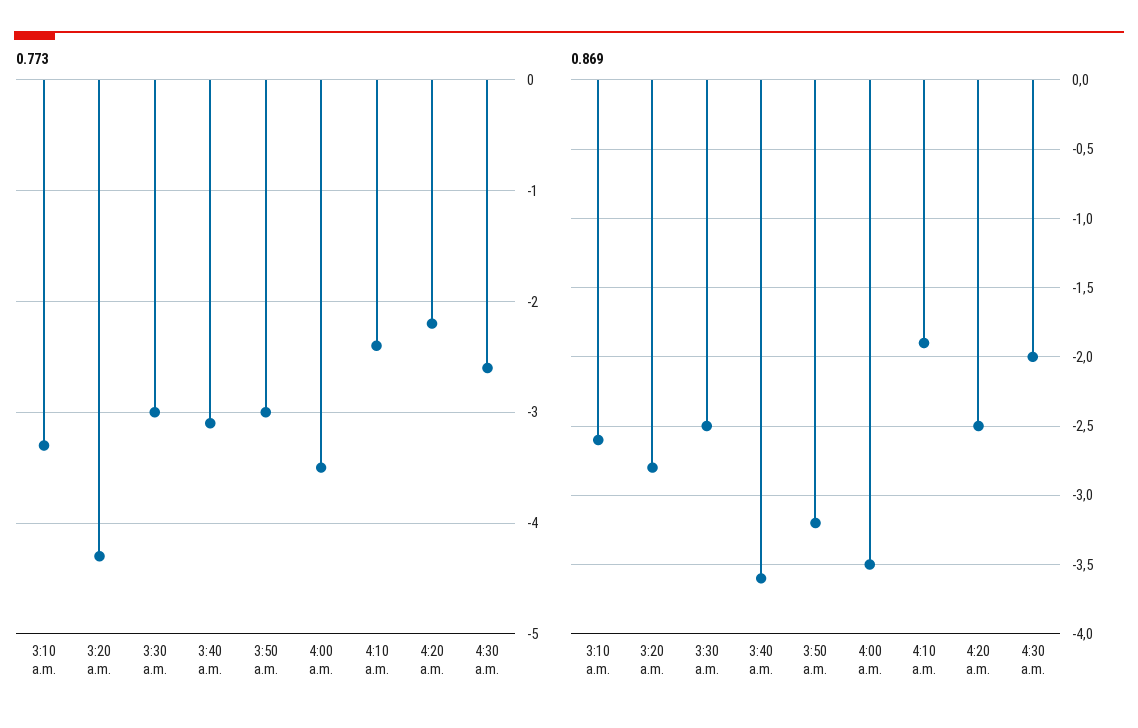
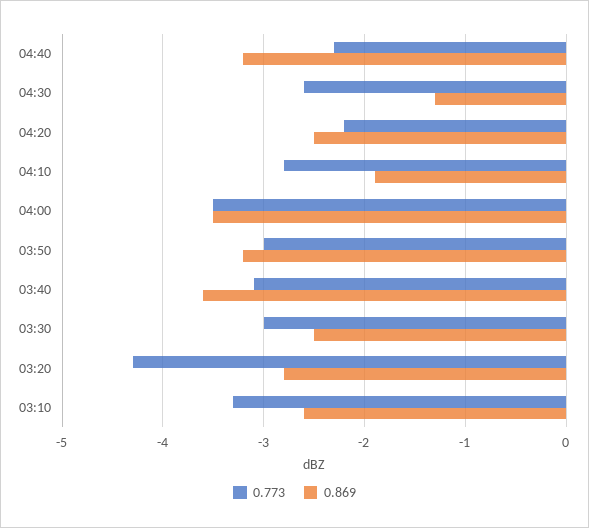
0.773, 4:10 a.m.: -2.4 -> -2.8
0.869, 4:30 a.m.: -2 -> -1.3
0.773, 04:40: none -> -2.3
0.869, 04:40: none -> -3.2

